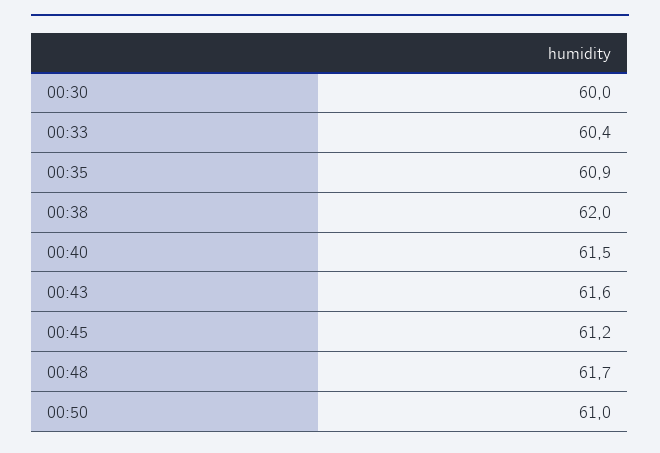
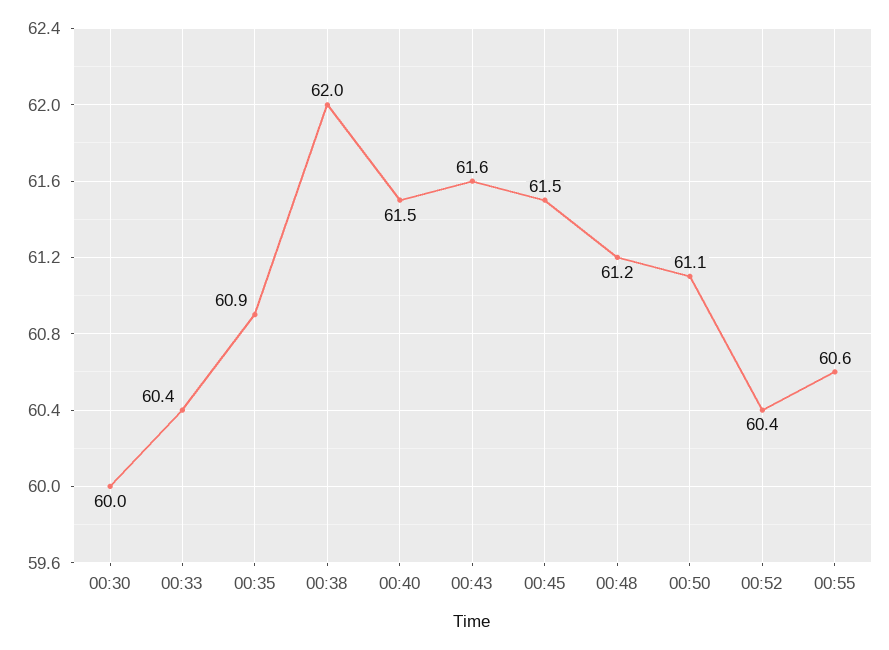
00:45: 61.2 -> 61.5
00:48: 61.7 -> 61.2
00:50: 61 -> 61.1
00:52: none -> 60.4
00:55: none -> 60.6

